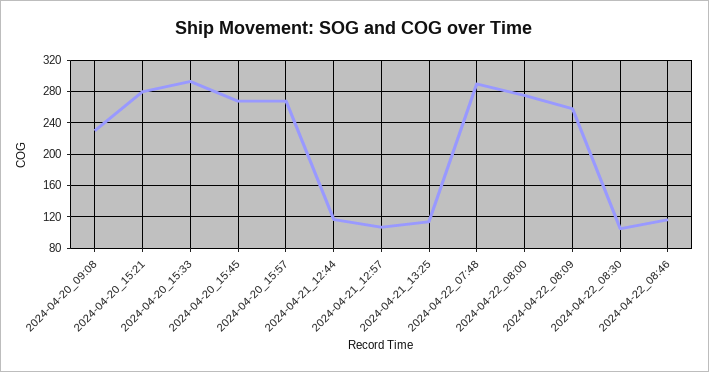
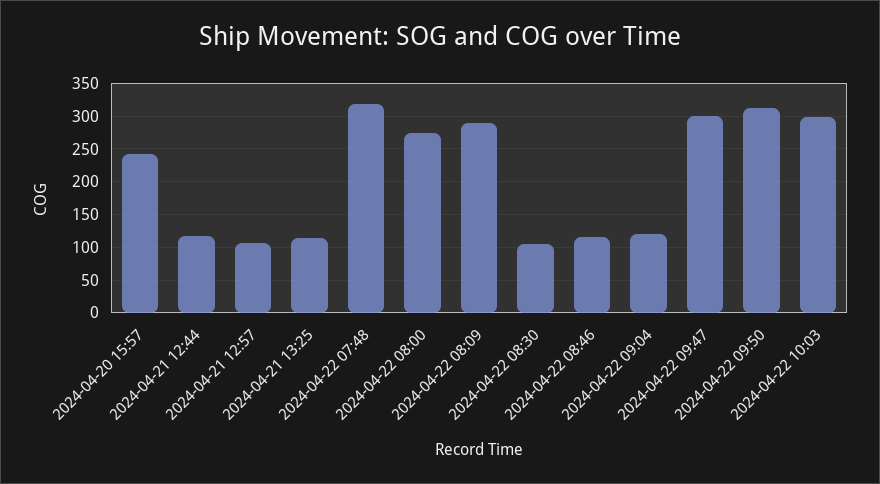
2024-04-20_09:08: 230 -> none
2024-04-20_15:21: 280 -> none
2024-04-20_15:33: 290 -> none
2024-04-20_15:45: 270 -> none
2024-04-20_15:57: 270 -> 240
2024-04-22_07:48: 290 -> 320
2024-04-22_08:09: 260 -> 290
2024-04-22 09:04: none -> 120
2024-04-22 09:47: none -> 300
2024-04-22 09:50: none -> 310
2024-04-22 10:03: none -> 300

